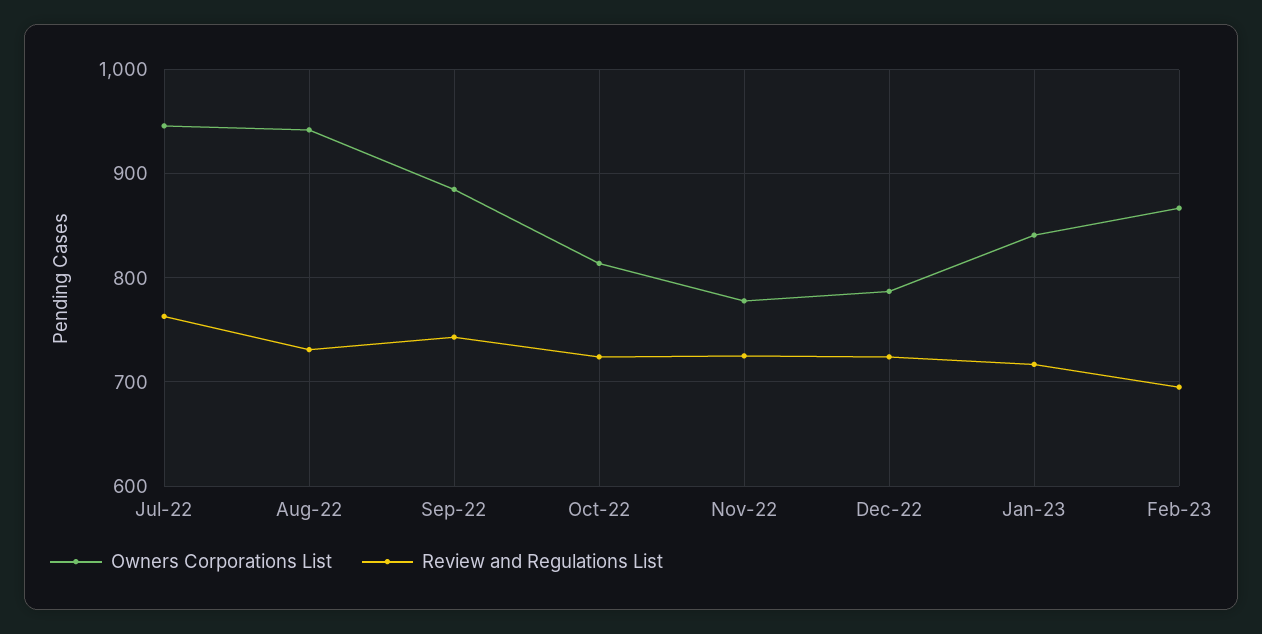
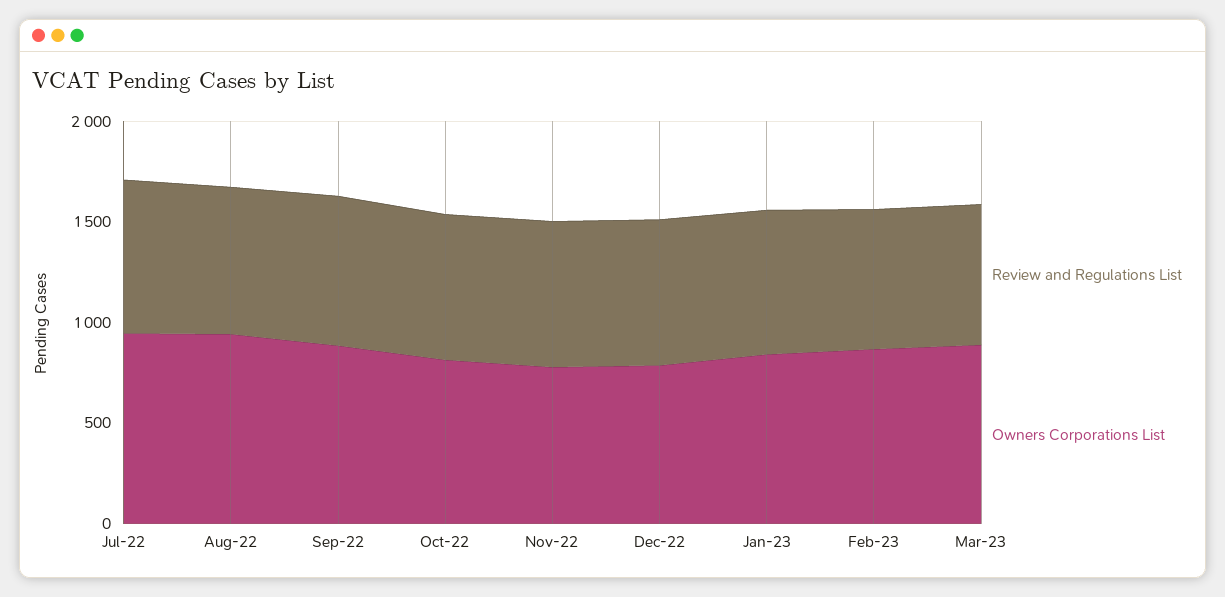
Review and Regulations List, Mar-23: none -> 700
Owners Corporations List, Mar-23: none -> 900

